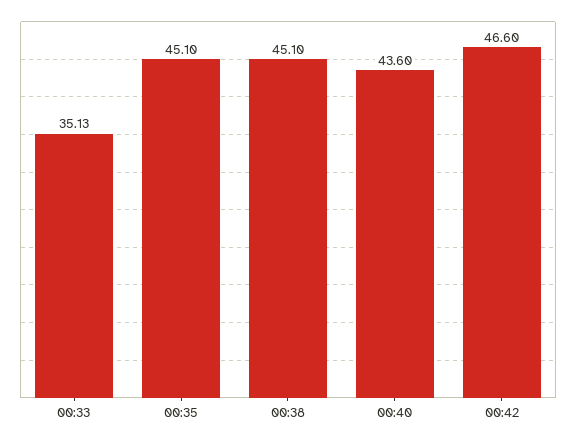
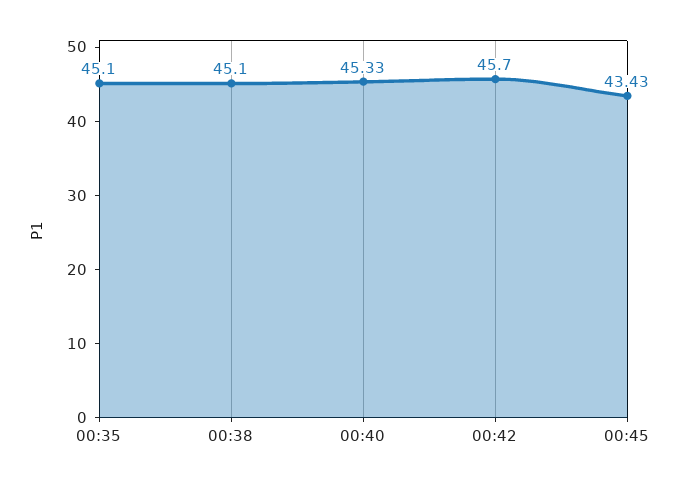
00:33: 35.13 -> none
00:40: 43.6 -> 45.33
00:42: 46.6 -> 45.7
00:45: none -> 43.43

